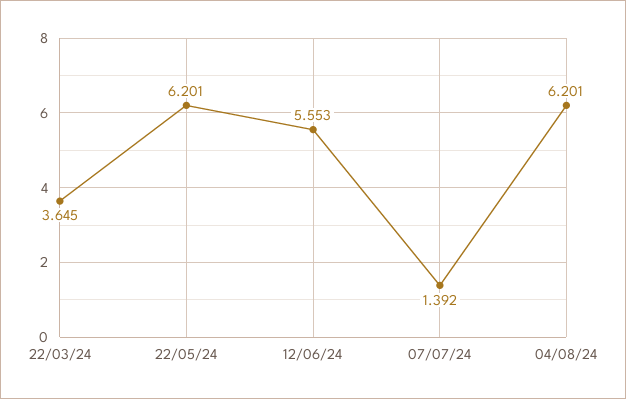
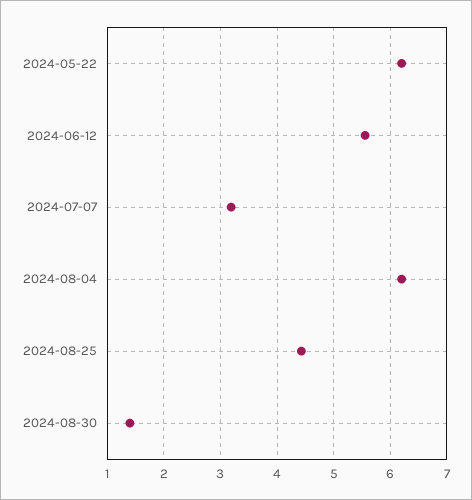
22/03/24: 3.645 -> none
07/07/24: 1.392 -> 3.2
2024-08-25: none -> 4.4
2024-08-30: none -> 1.4

